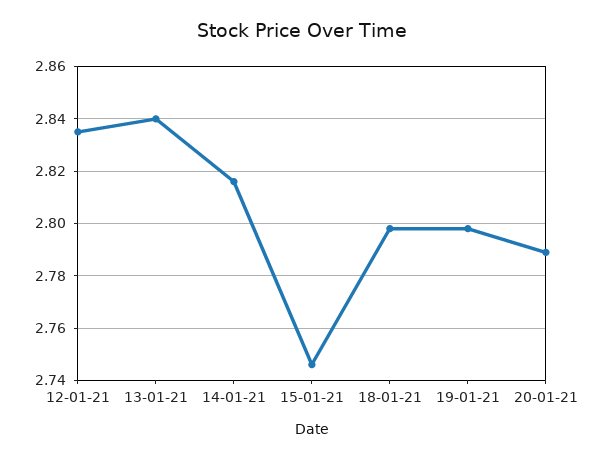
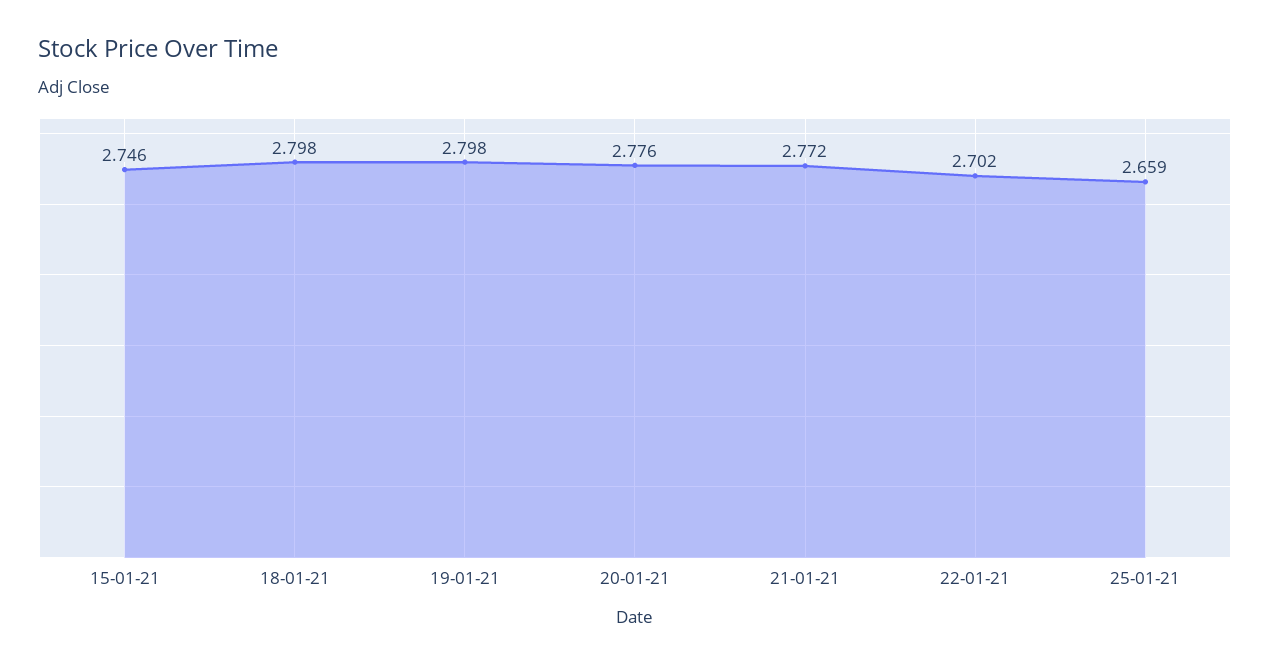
12-01-21: 2.835 -> none
13-01-21: 2.84 -> none
14-01-21: 2.815 -> none
20-01-21: 2.79 -> 2.776
21-01-21: none -> 2.772
22-01-21: none -> 2.702
25-01-21: none -> 2.659

